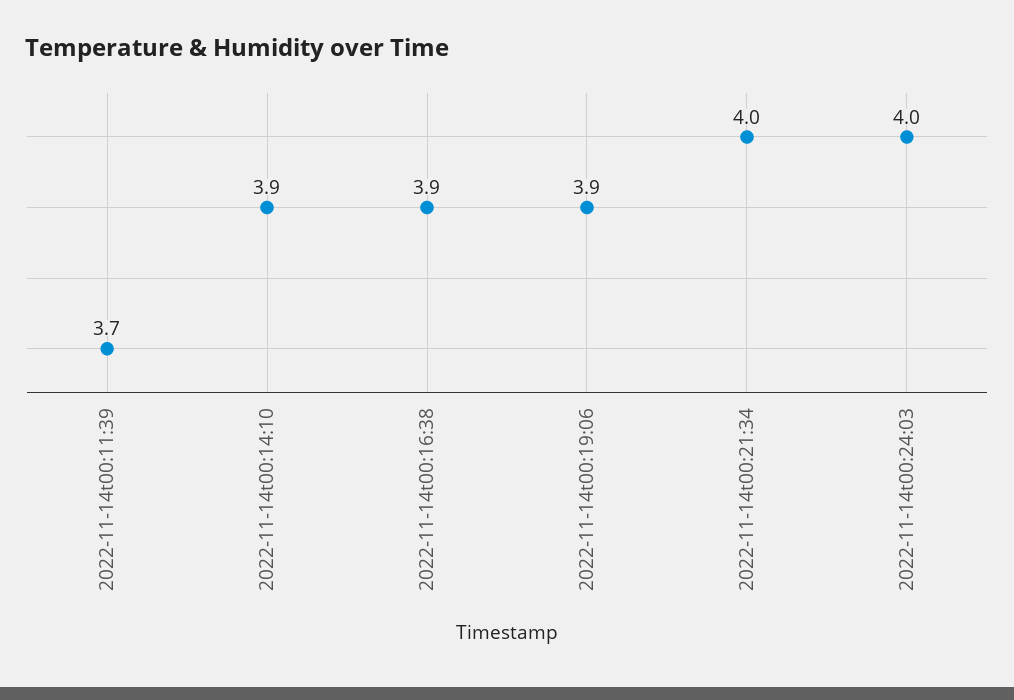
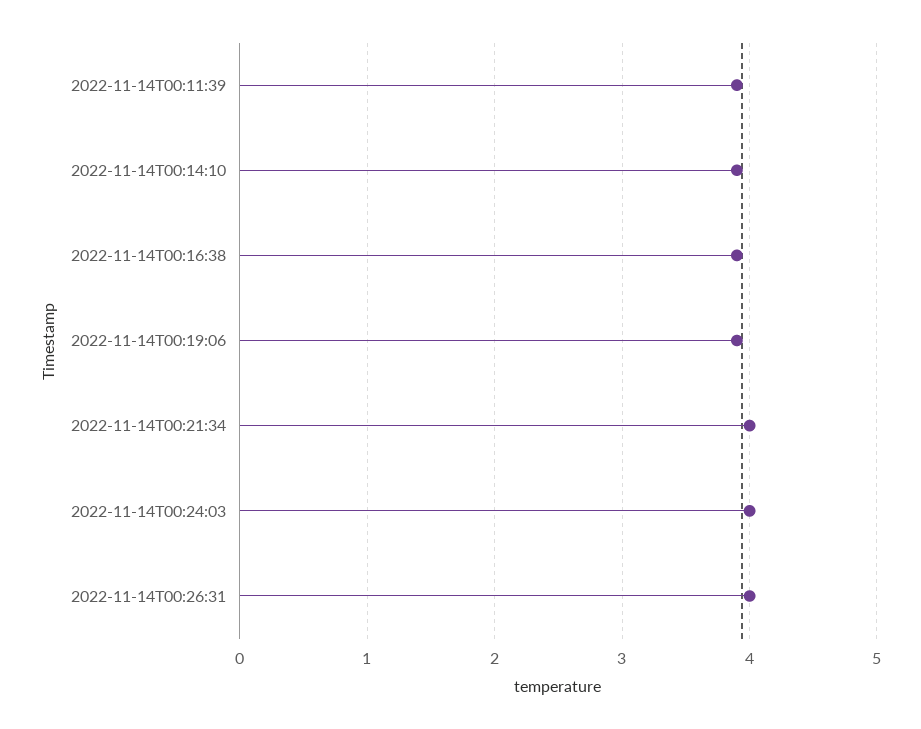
2022-11-14t00:11:39: 3.7 -> 3.9
2022-11-14T00:26:31: none -> 4

